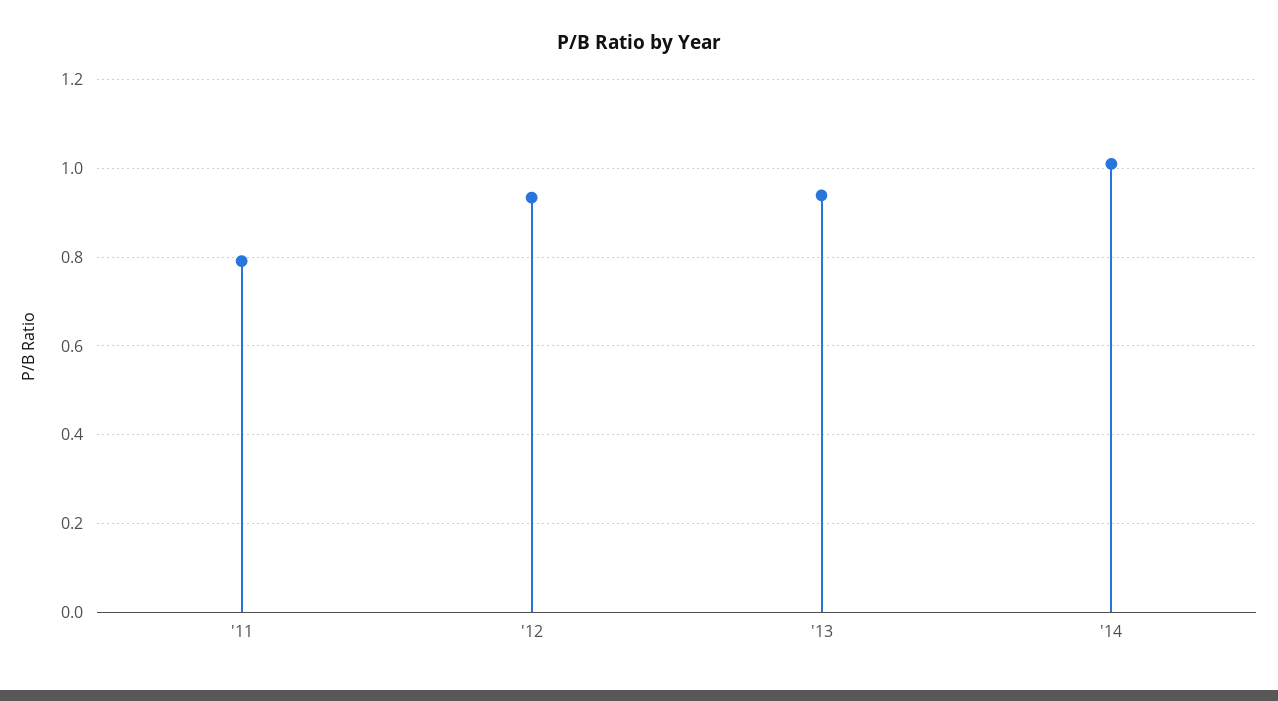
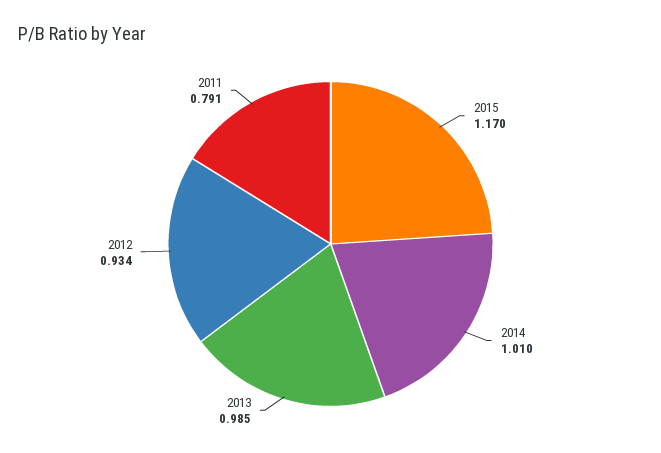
'13: 0.94 -> 0.985
2015: none -> 1.17

